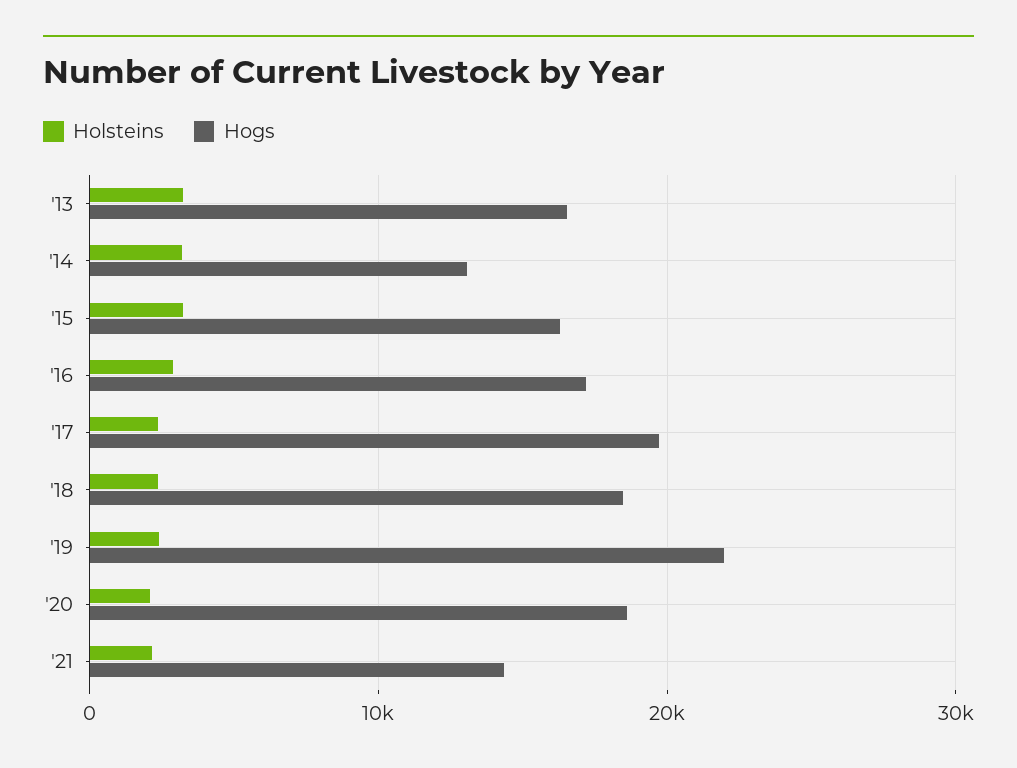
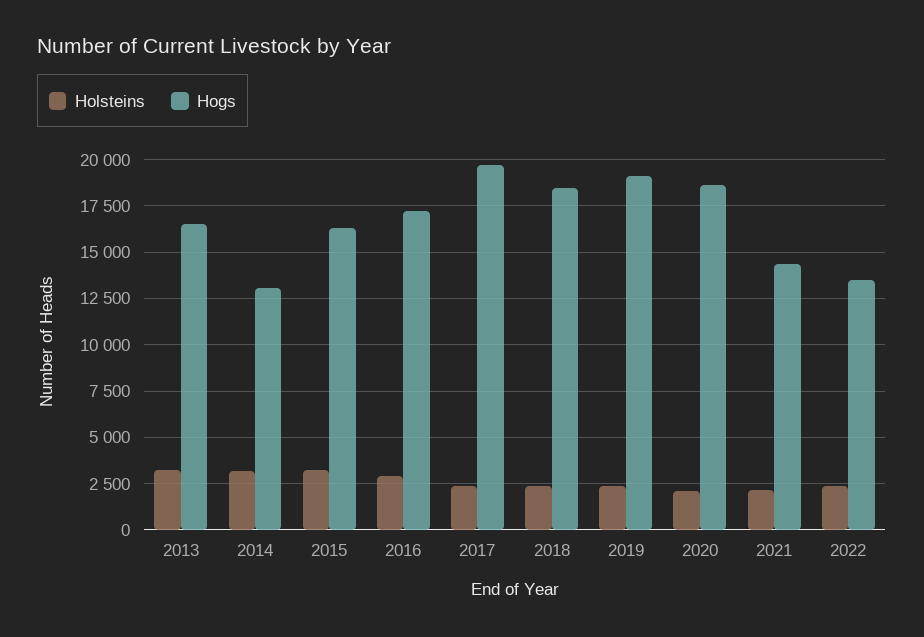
Hogs, '19: 22000 -> 19000
Holsteins, 2022: none -> 2500
Hogs, 2022: none -> 13500

